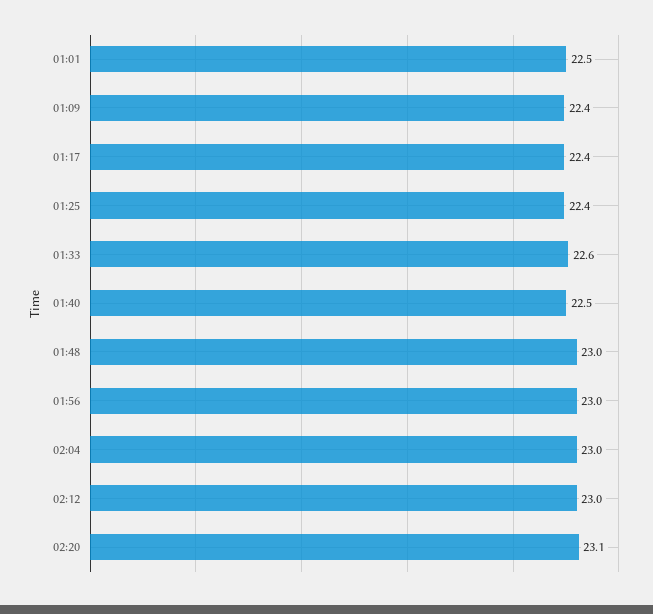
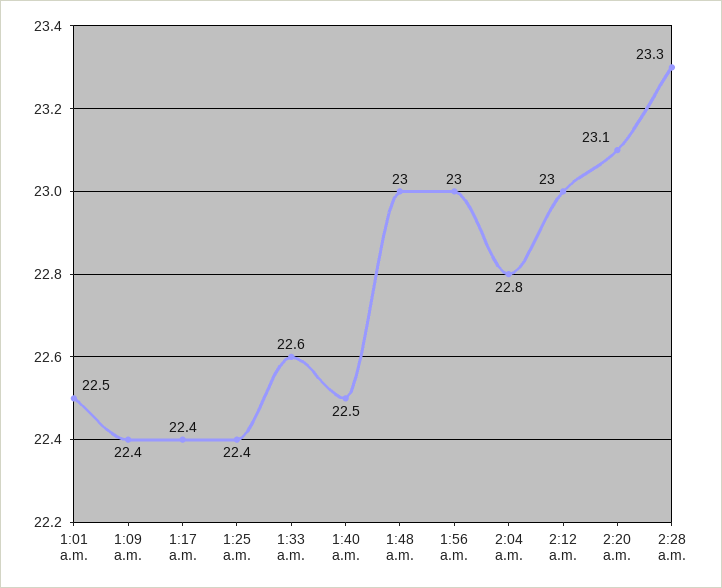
02:04: 23 -> 22.8
2:28 a.m.: none -> 23.3

